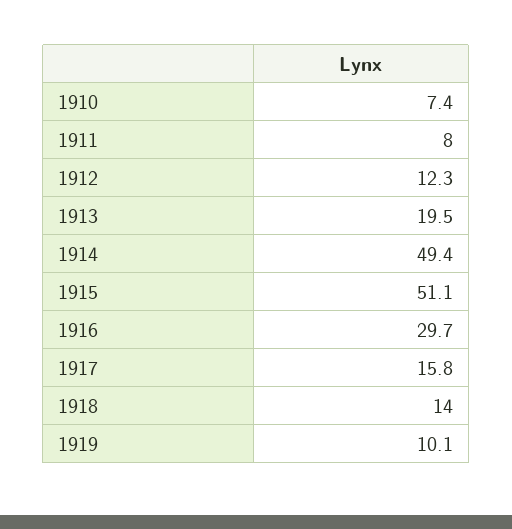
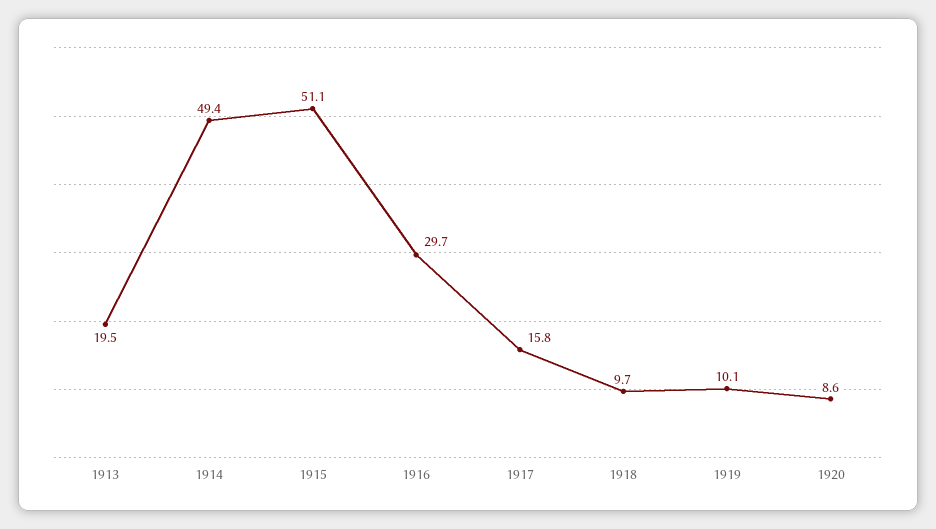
1910: 7.4 -> none
1911: 8 -> none
1912: 12.3 -> none
1918: 14 -> 9.7
1920: none -> 8.6

